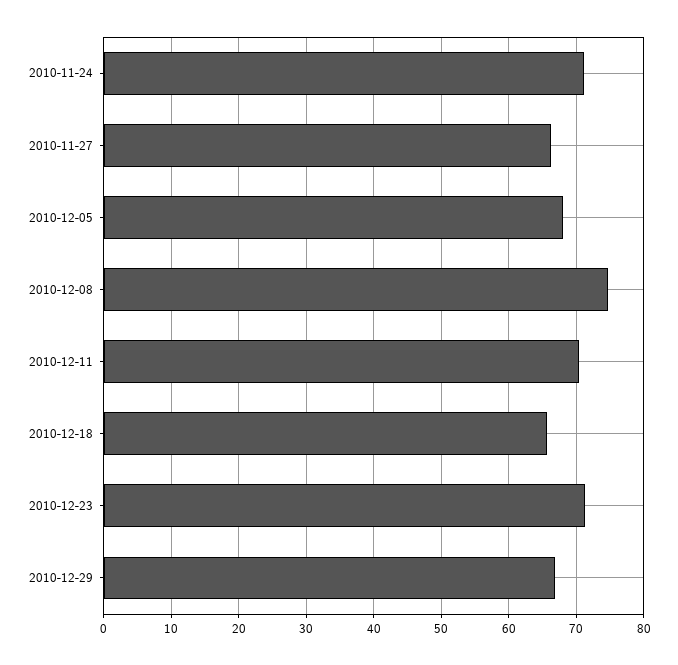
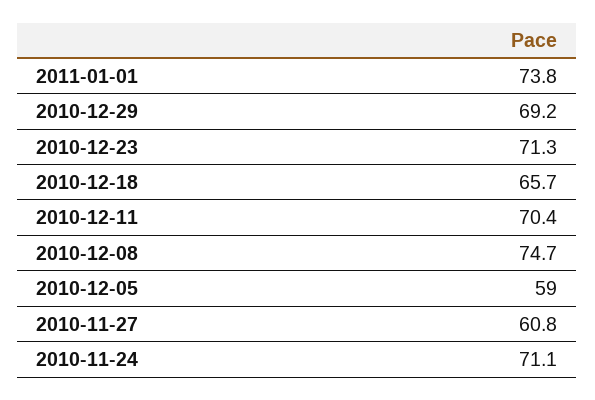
2010-11-27: 66 -> 60.8
2010-12-05: 68 -> 59
2010-12-29: 67 -> 69.2
2011-01-01: none -> 73.8

